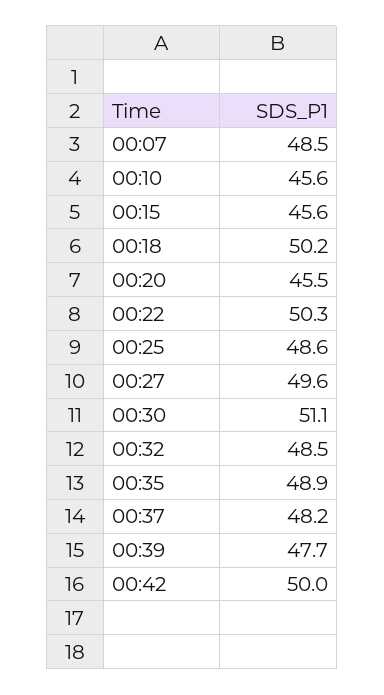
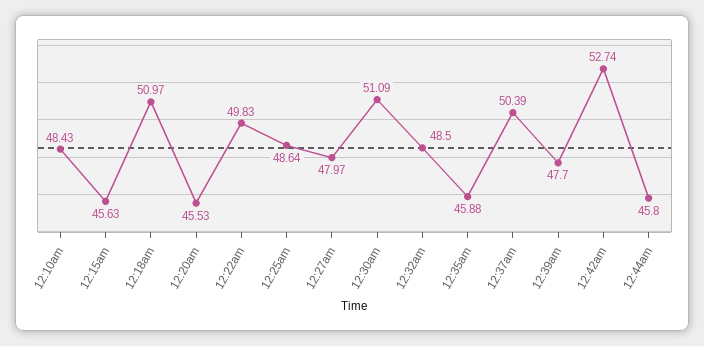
00:07: 48.5 -> none
00:10: 45.6 -> 48.43
00:18: 50.2 -> 50.97
00:22: 50.3 -> 49.83
00:27: 49.6 -> 47.97
00:35: 48.9 -> 45.88
00:37: 48.2 -> 50.39
00:42: 50 -> 52.74
12:44am: none -> 45.8

